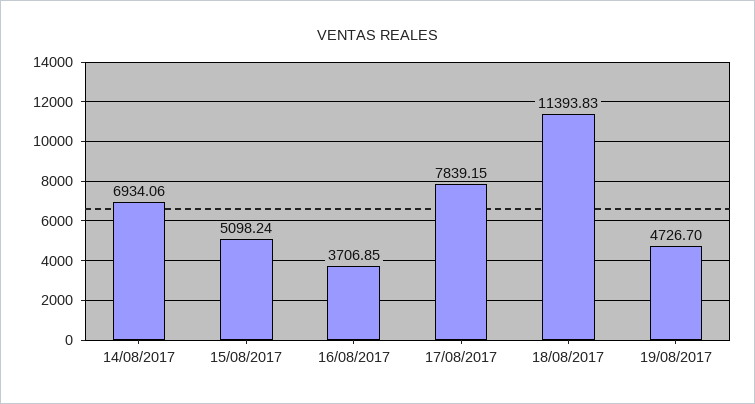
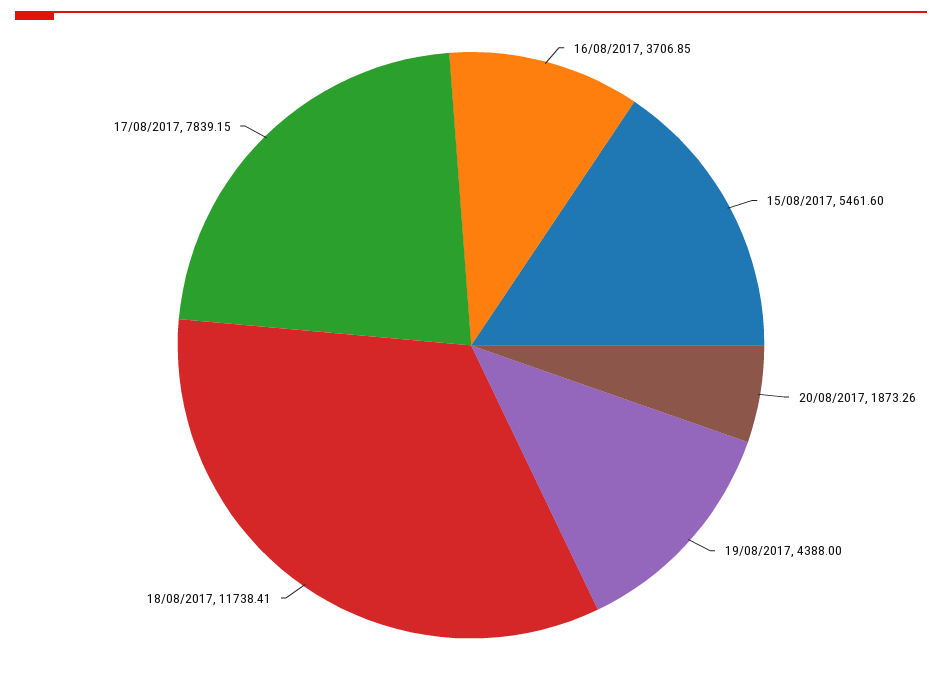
14/08/2017: 6934.06 -> none
15/08/2017: 5098.24 -> 5461.6
18/08/2017: 11393.83 -> 11738.41
19/08/2017: 4726.7 -> 4388
20/08/2017: none -> 1873.26

